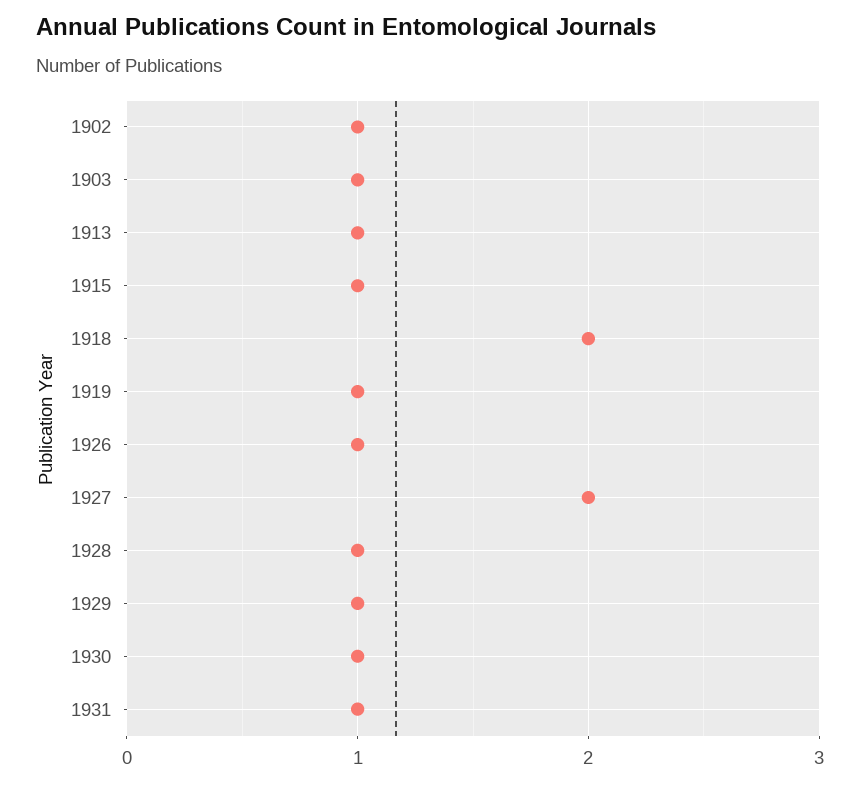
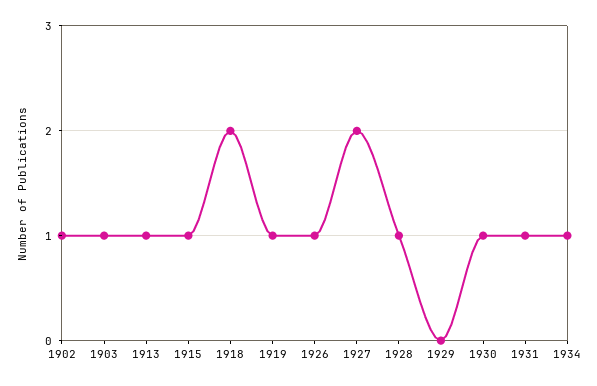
1929: 1 -> 0
1934: none -> 1

